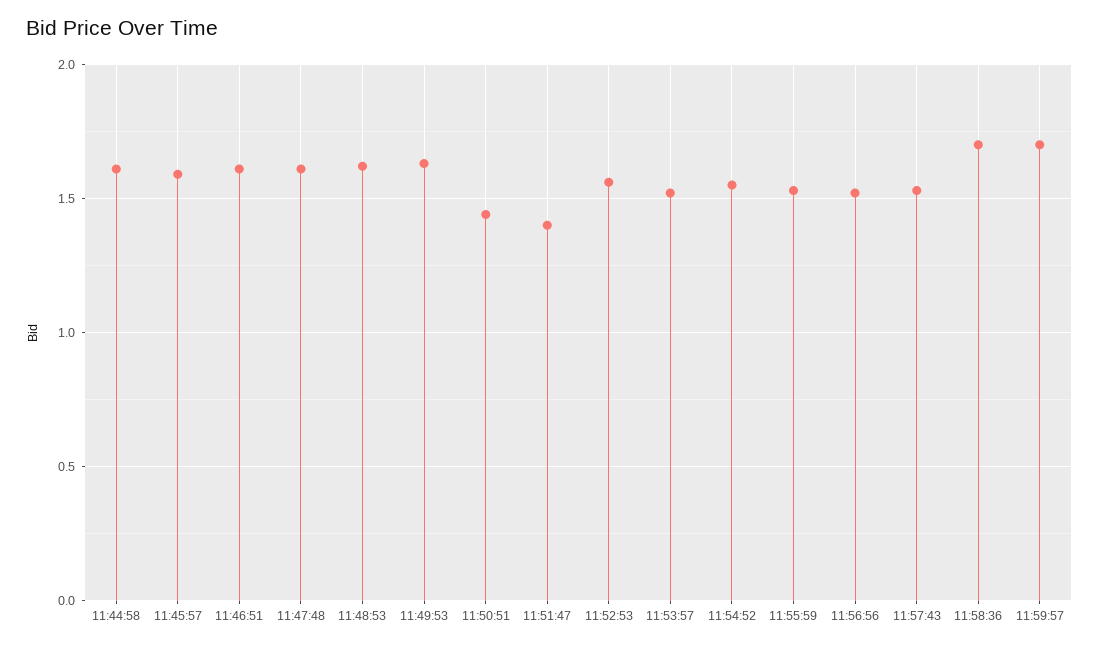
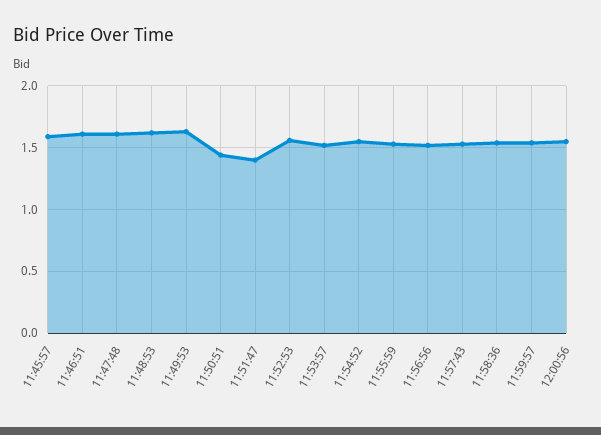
11:44:58: 1.6 -> none
11:58:36: 1.7 -> 1.55
11:59:57: 1.7 -> 1.55
12:00:56: none -> 1.55

